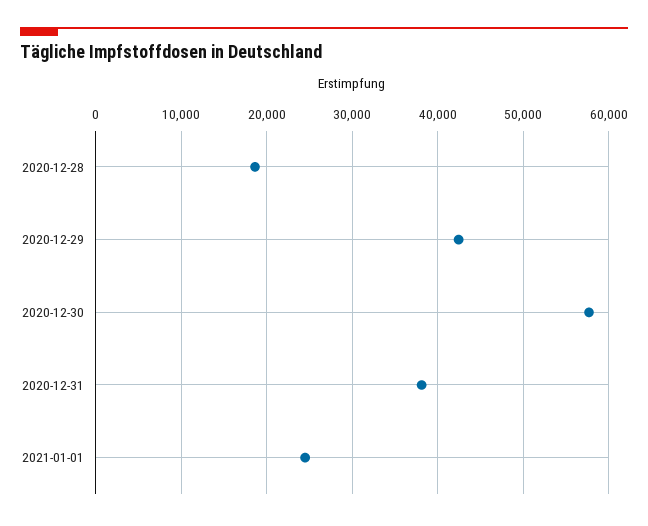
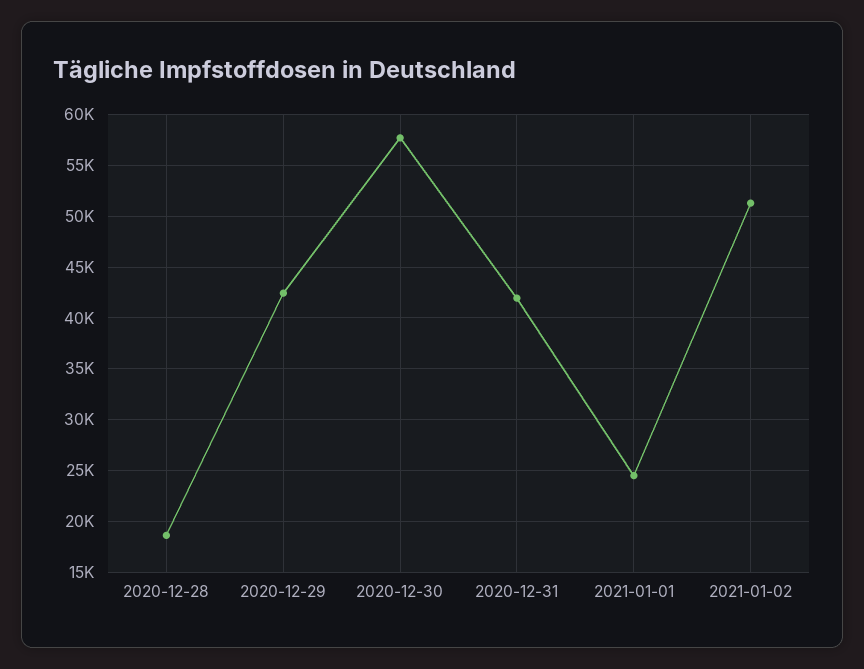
2020-12-31: 38000 -> 42000
2021-01-02: none -> 51000

